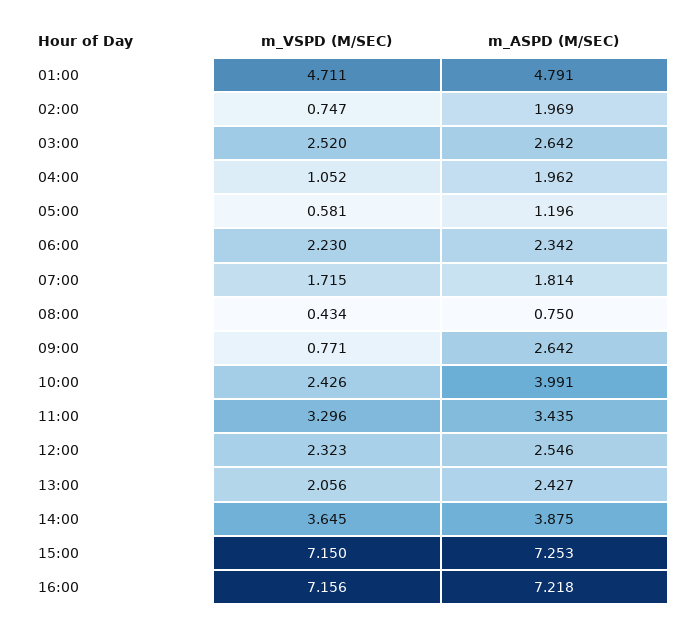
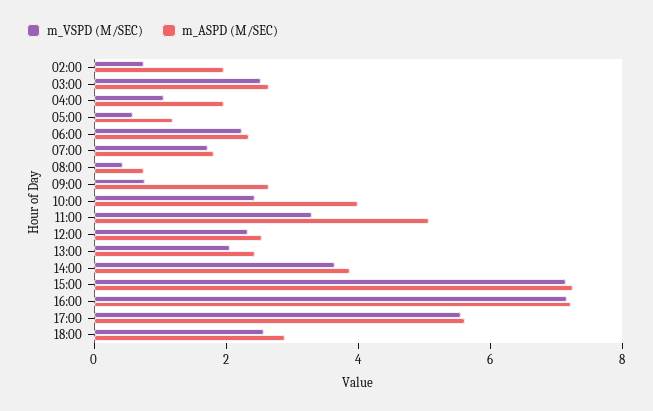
m_VSPD (M/SEC), 01:00: 4.711 -> none
m_ASPD (M/SEC), 01:00: 4.791 -> none
m_ASPD (M/SEC), 11:00: 3.435 -> 5
m_VSPD (M/SEC), 17:00: none -> 5.5
m_ASPD (M/SEC), 17:00: none -> 5.5
m_VSPD (M/SEC), 18:00: none -> 2.5
m_ASPD (M/SEC), 18:00: none -> 3

